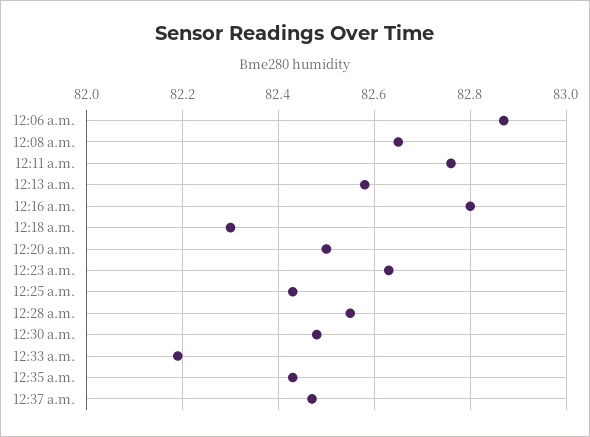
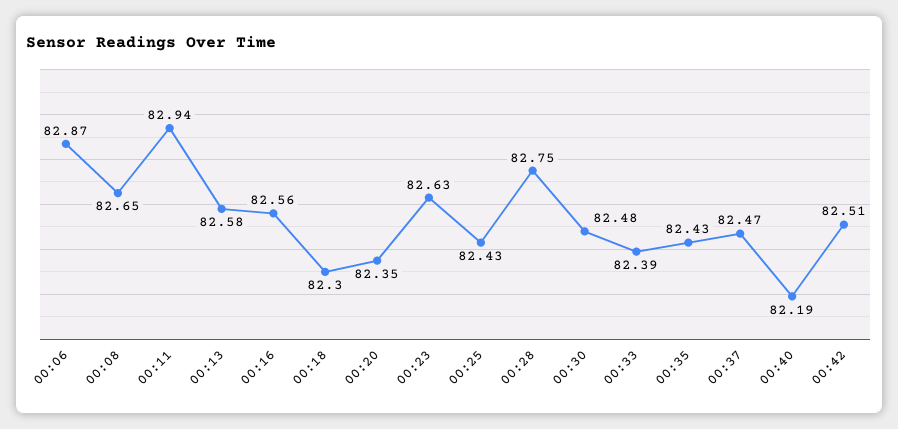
12:11 a.m.: 82.75 -> 82.94
12:16 a.m.: 82.8 -> 82.56
12:20 a.m.: 82.5 -> 82.35
12:28 a.m.: 82.55 -> 82.75
12:33 a.m.: 82.2 -> 82.39
00:40: none -> 82.19
00:42: none -> 82.51

